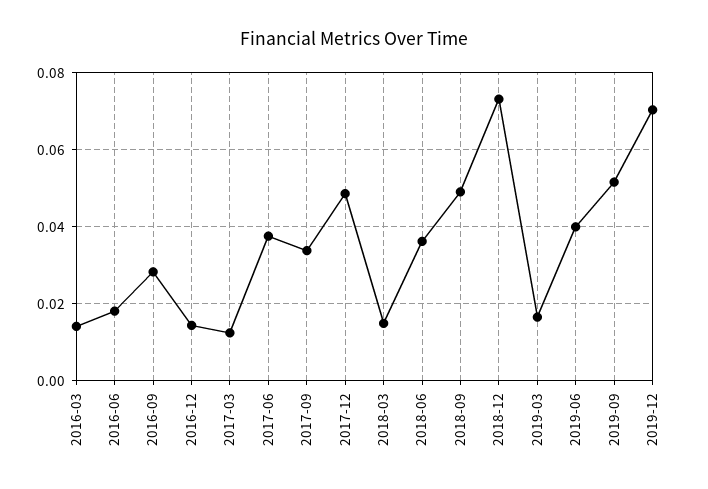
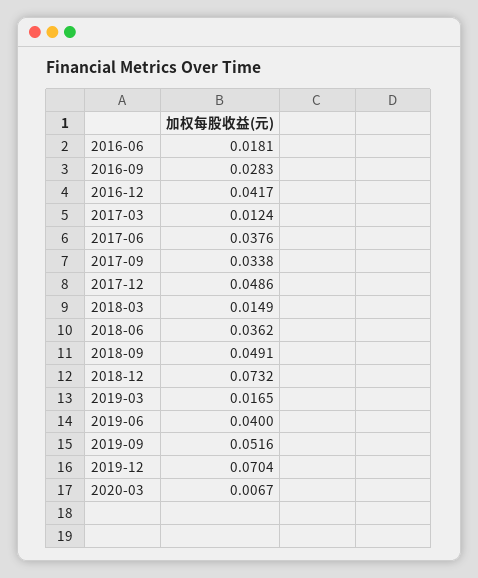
2016-03: 0.014 -> none
2016-12: 0.014 -> 0.0417
2020-03: none -> 0.0067

